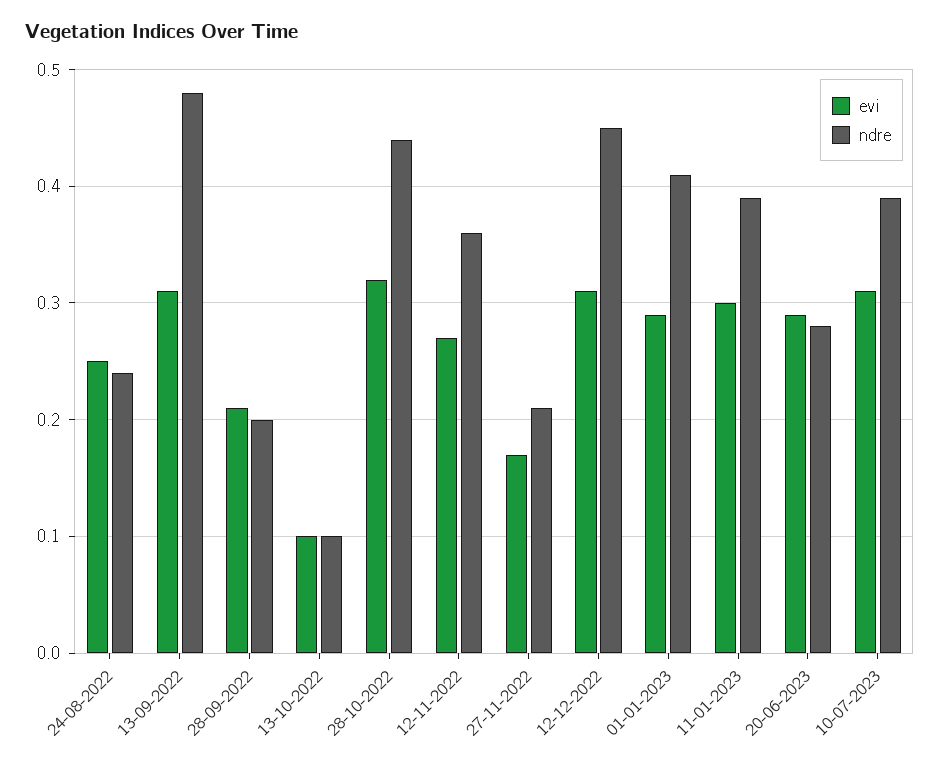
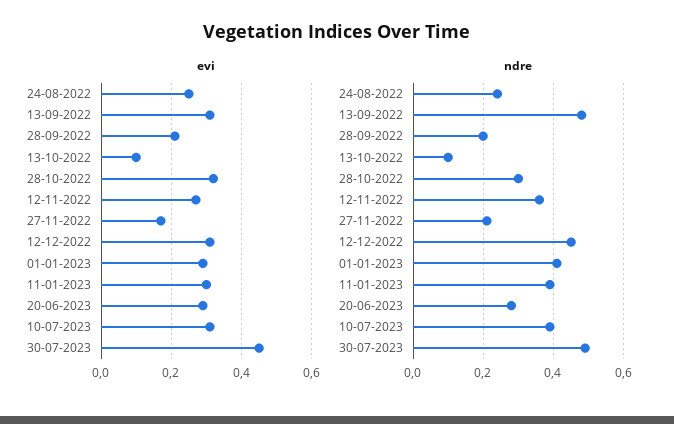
ndre, 28-10-2022: 0.44 -> 0.3
evi, 30-07-2023: none -> 0.45
ndre, 30-07-2023: none -> 0.5

